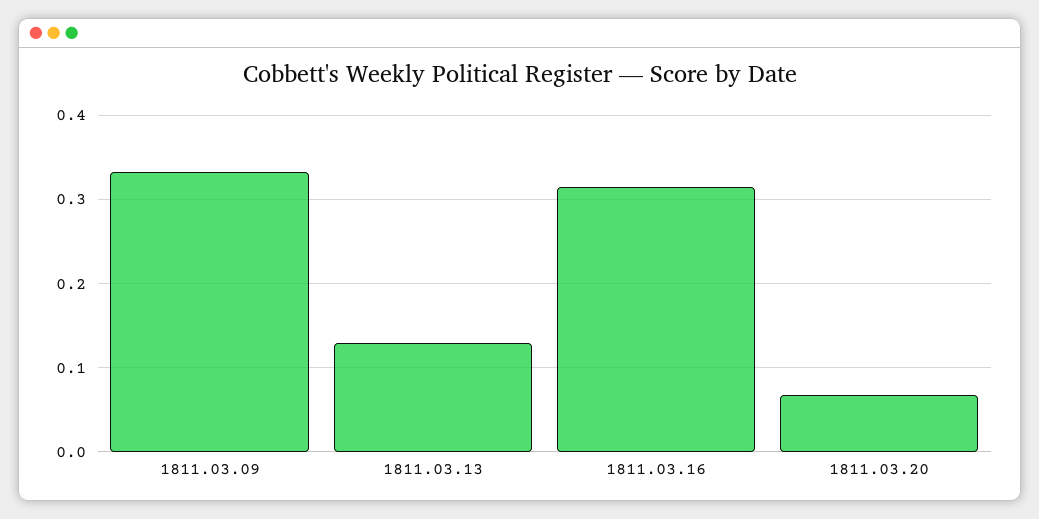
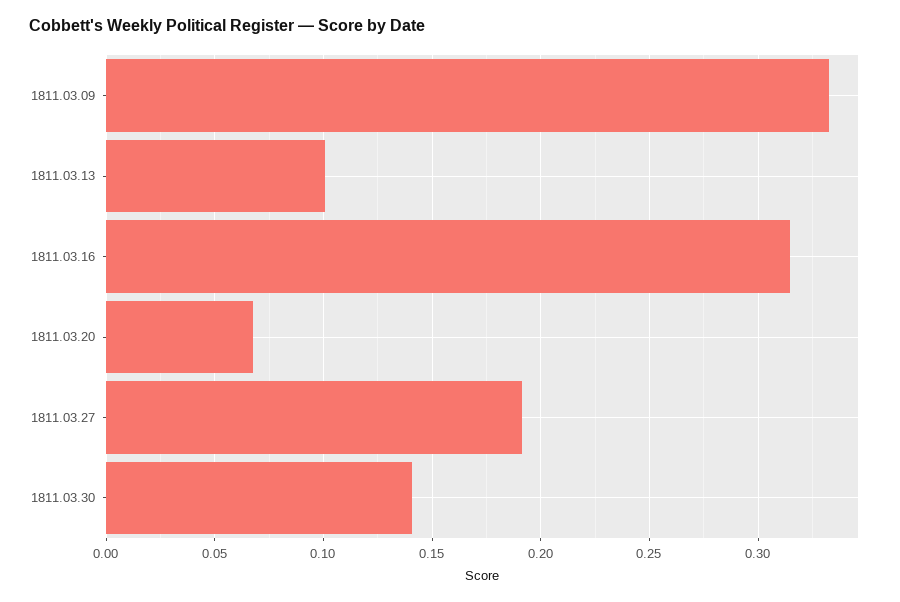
1811.03.13: 0.13 -> 0.1
1811.03.27: none -> 0.19
1811.03.30: none -> 0.14

